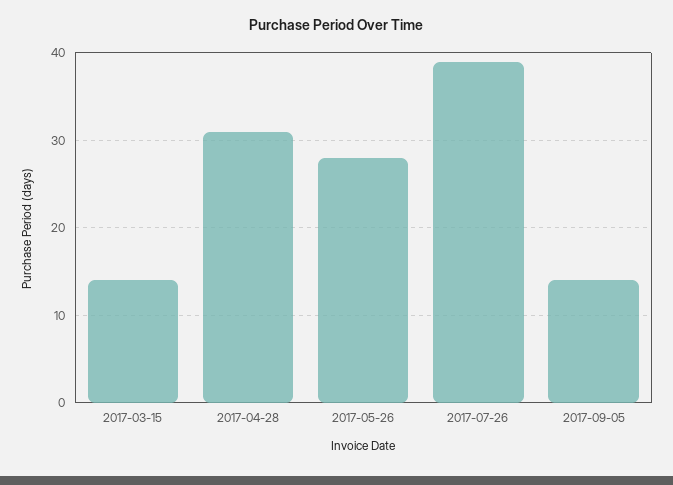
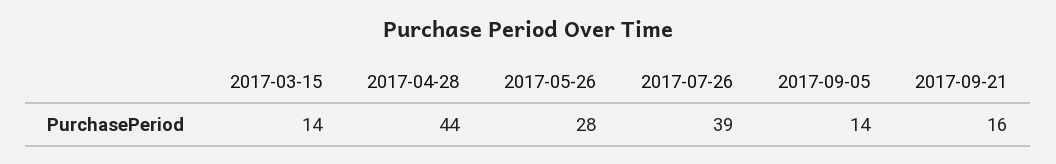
2017-04-28: 31 -> 44
2017-09-21: none -> 16

